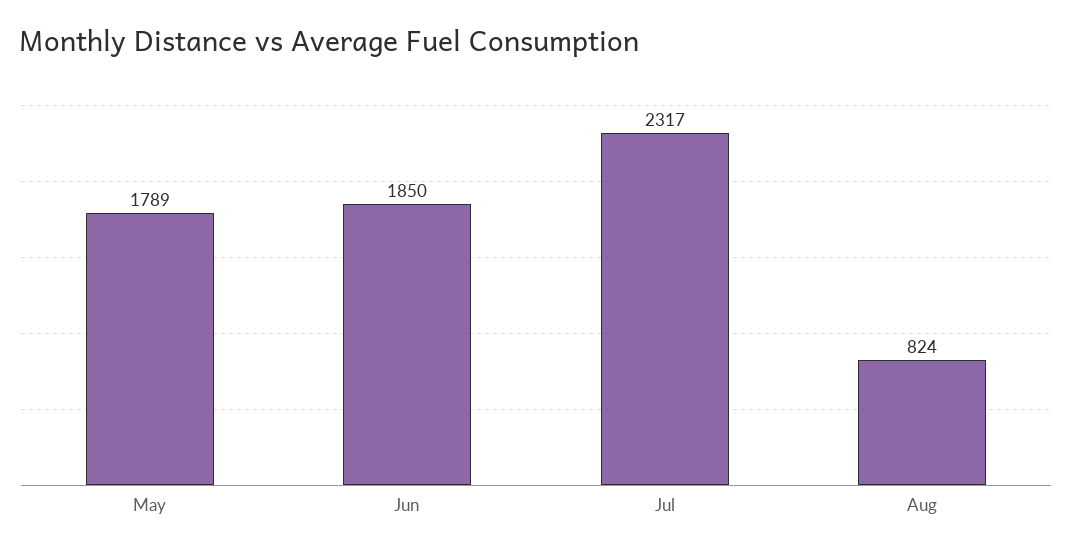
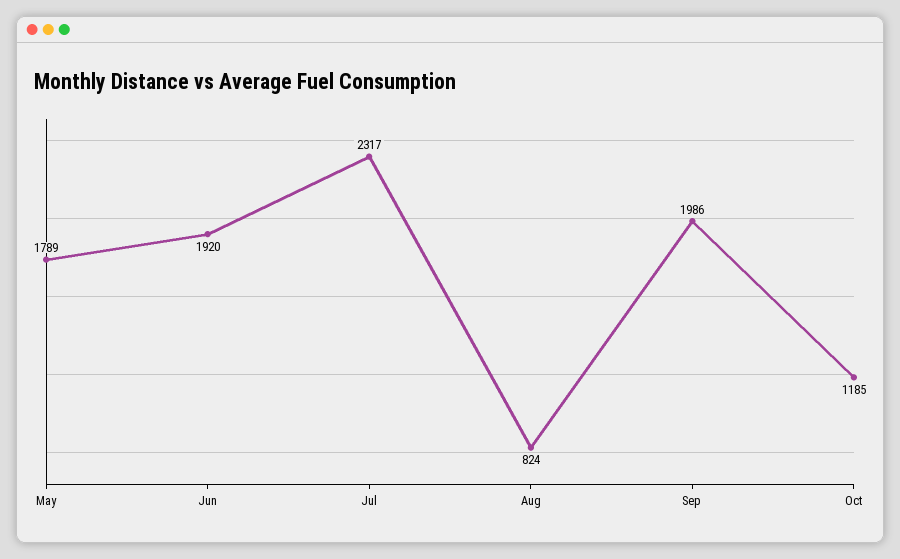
Jun: 1850 -> 1920
Sep: none -> 1986
Oct: none -> 1185

